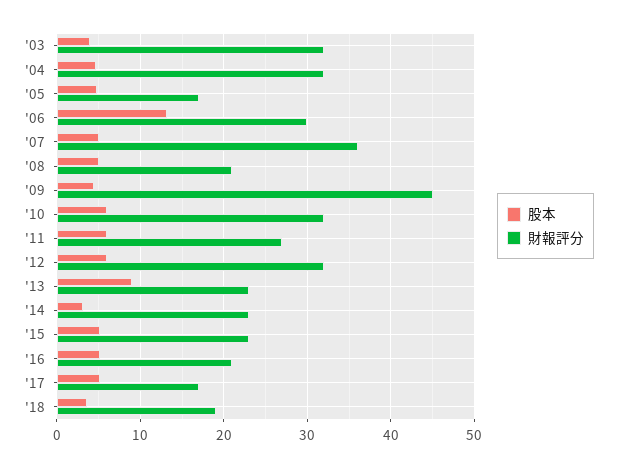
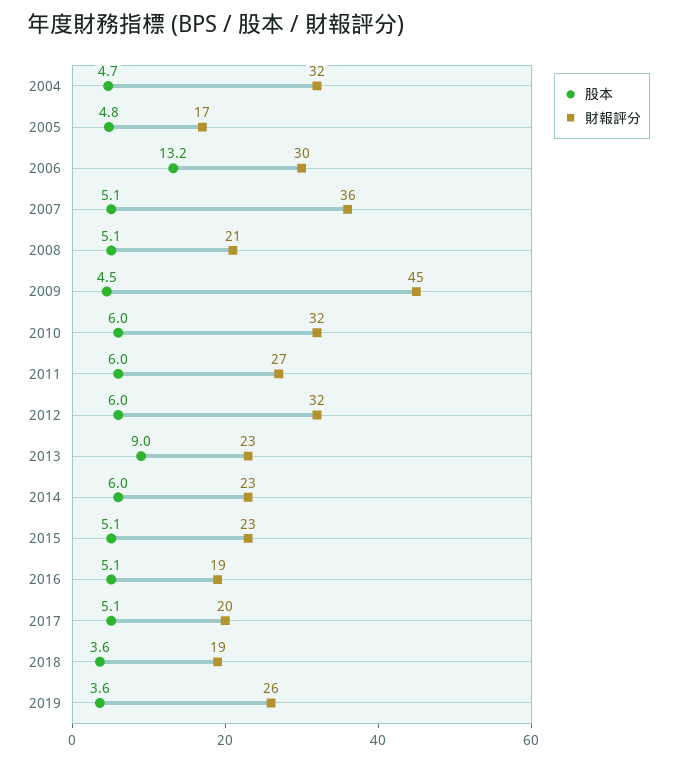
股本, '03: 4 -> none
財報評分, '03: 32 -> none
股本, '14: 3 -> 6
財報評分, '16: 21 -> 19
財報評分, '17: 17 -> 20
股本, 2019: none -> 3.6
財報評分, 2019: none -> 26

